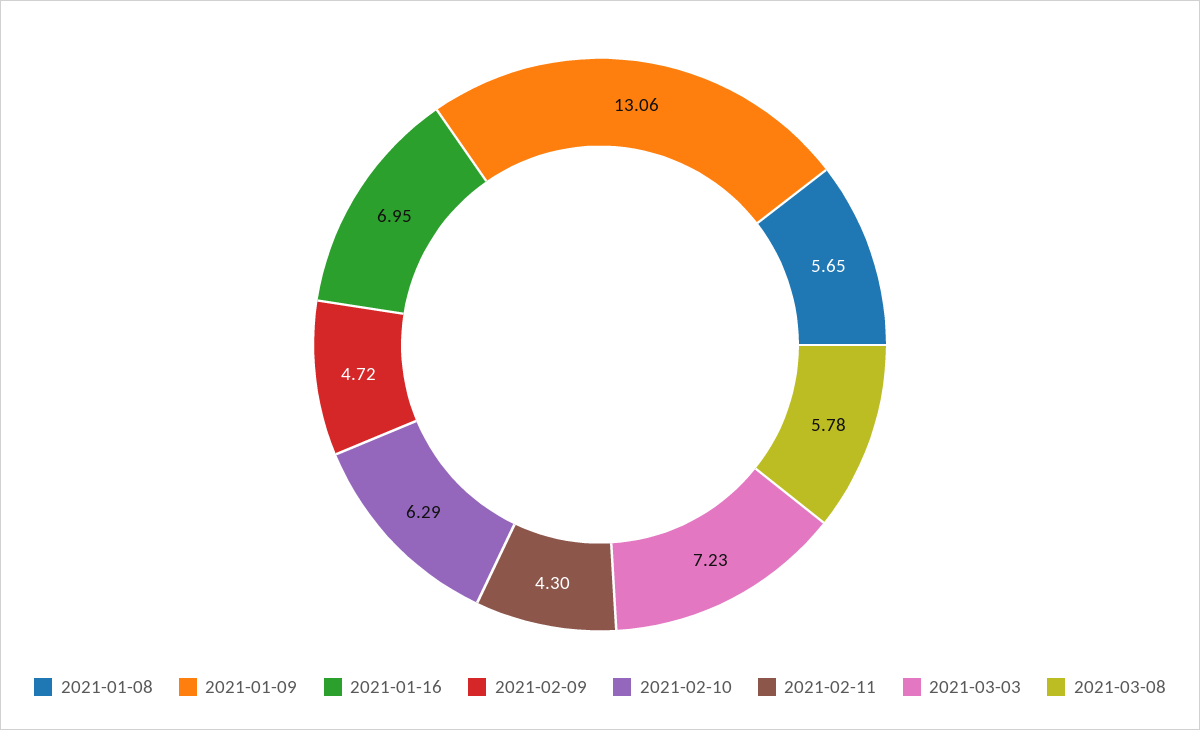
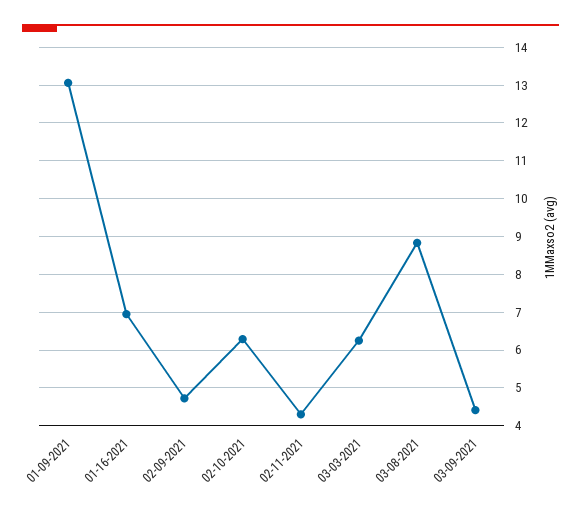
2021-01-08: 5.65 -> none
2021-03-03: 7.23 -> 6.2
2021-03-08: 5.78 -> 8.8
03-09-2021: none -> 4.4

